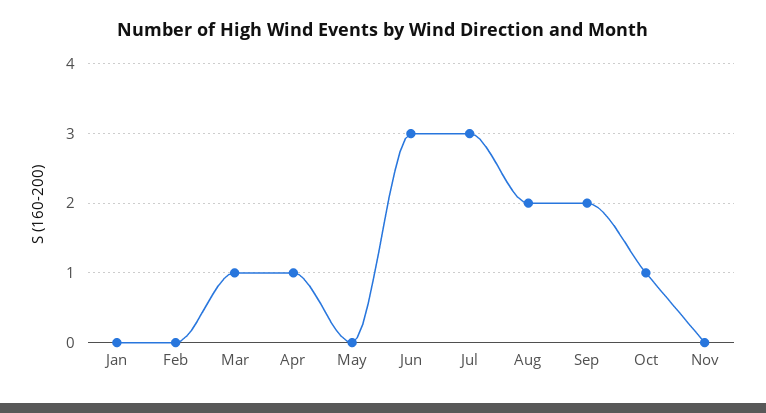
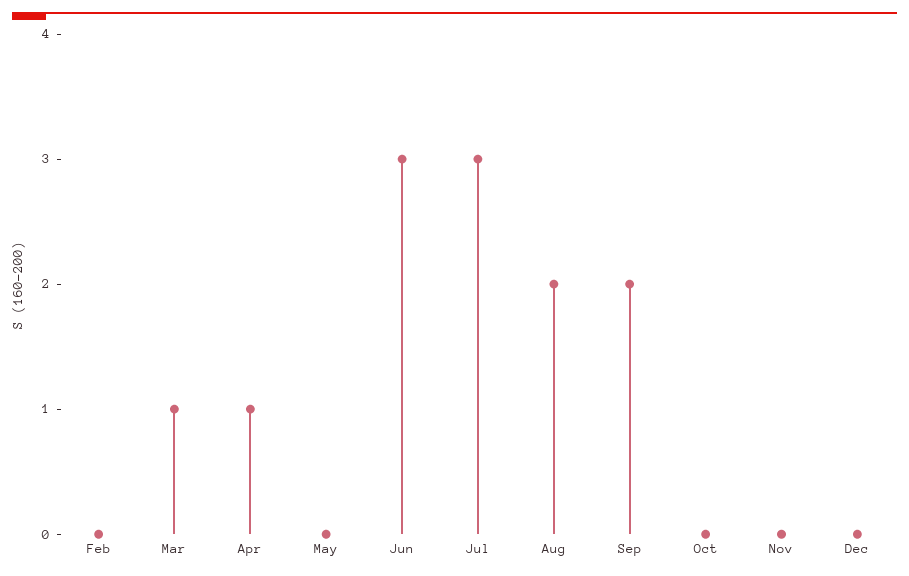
Jan: 0 -> none
Oct: 1 -> 0
Dec: none -> 0

